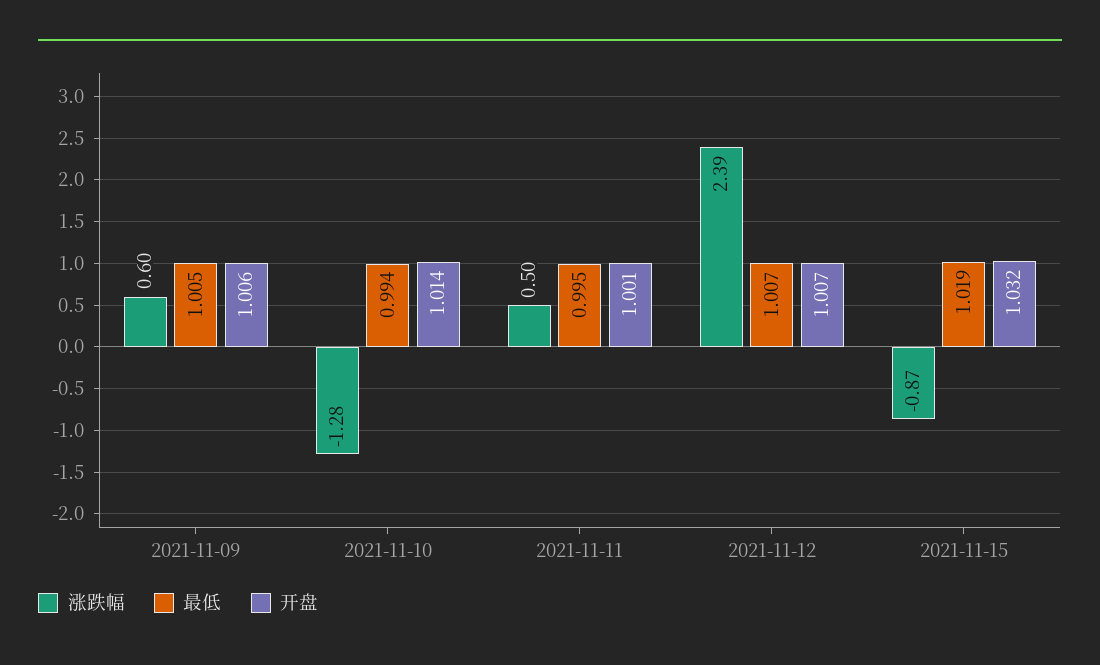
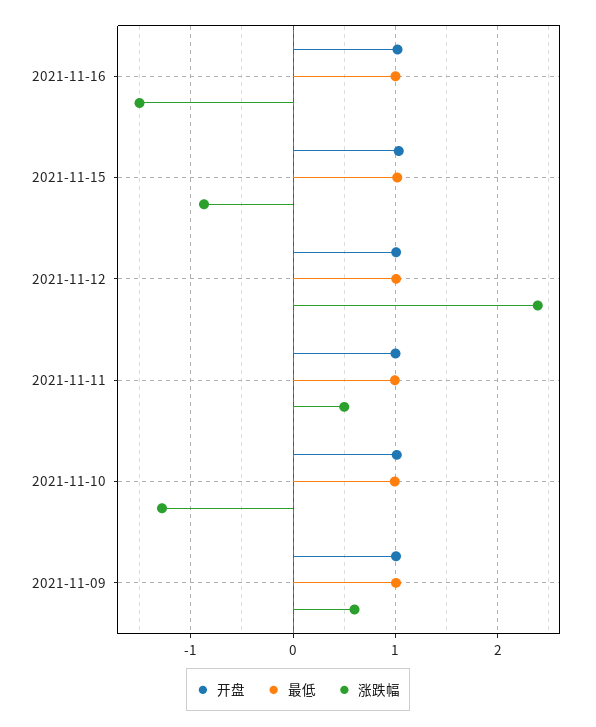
开盘, 2021-11-16: none -> 1
最低, 2021-11-16: none -> 1
涨跌幅, 2021-11-16: none -> -1.5

